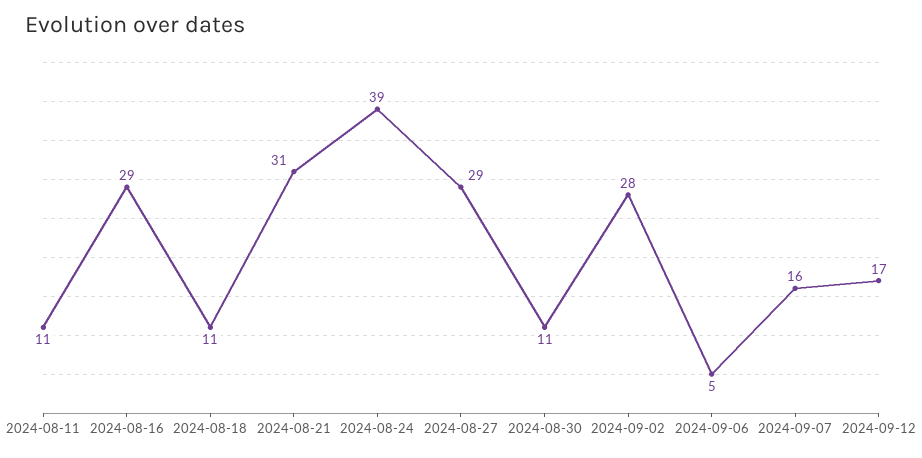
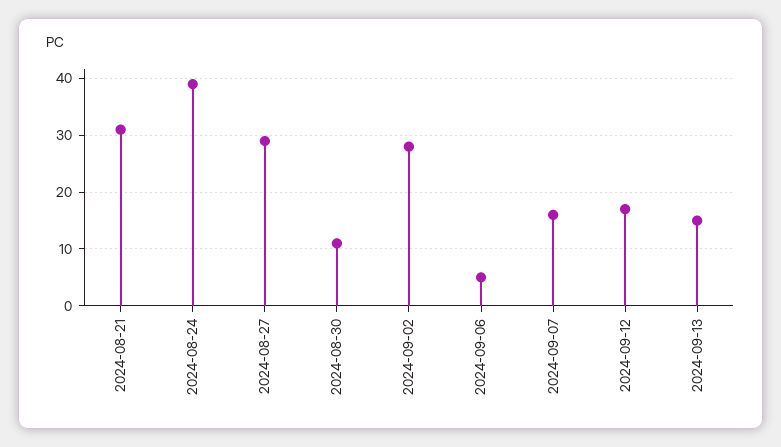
2024-08-11: 11 -> none
2024-08-16: 29 -> none
2024-08-18: 11 -> none
2024-09-13: none -> 15

